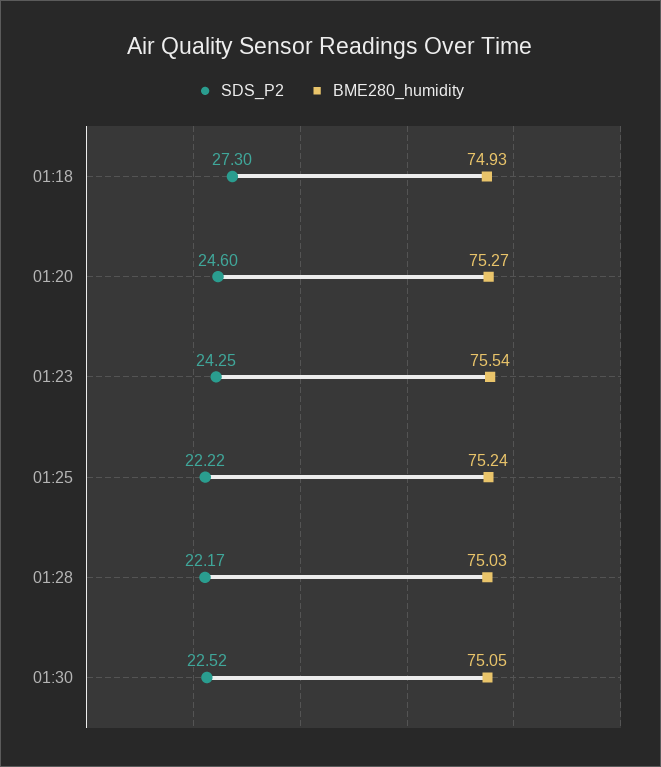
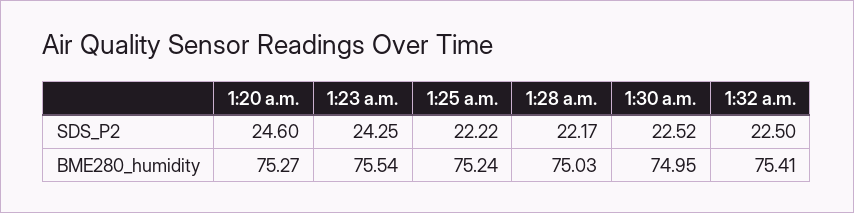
SDS_P2, 01:18: 27.3 -> none
BME280_humidity, 01:18: 74.93 -> none
BME280_humidity, 01:30: 75.05 -> 74.95
SDS_P2, 1:32 a.m.: none -> 22.5
BME280_humidity, 1:32 a.m.: none -> 75.41

